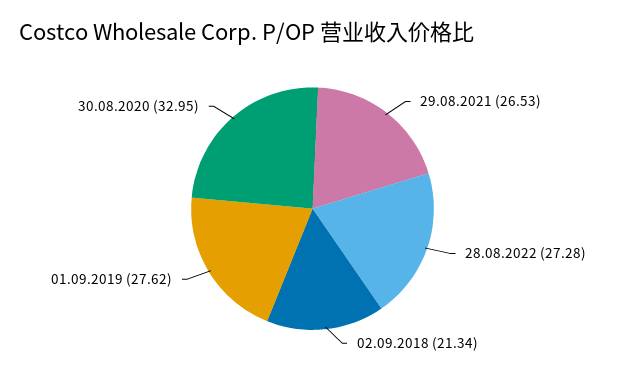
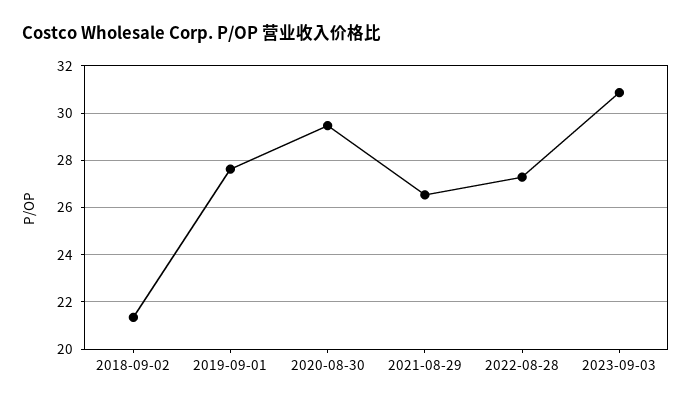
30.08.2020: 32.95 -> 29.5
2023-09-03: none -> 31

